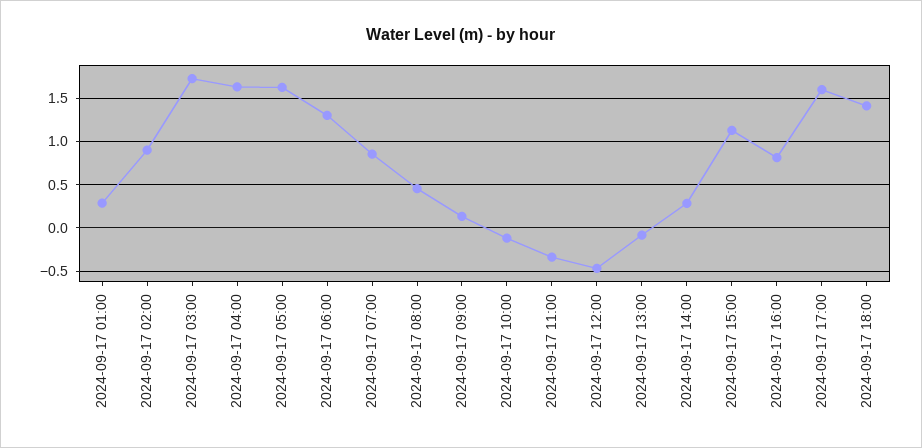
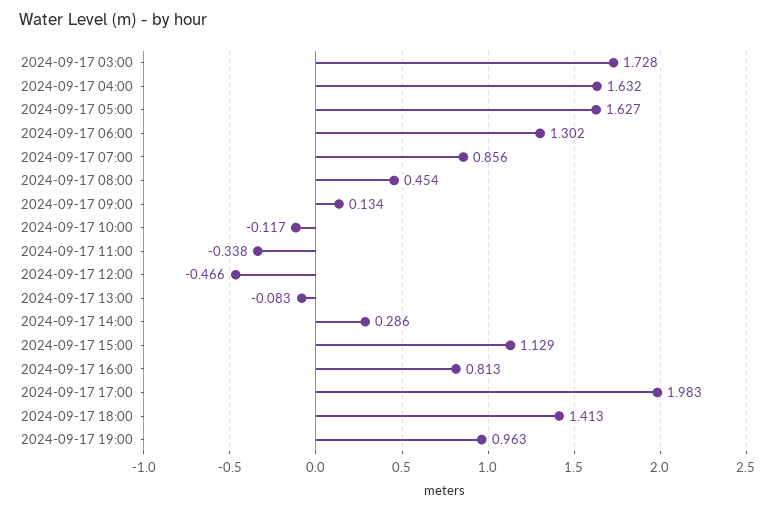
2024-09-17 01:00: 0.3 -> none
2024-09-17 02:00: 0.9 -> none
2024-09-17 17:00: 1.6 -> 1.983
2024-09-17 19:00: none -> 0.963

